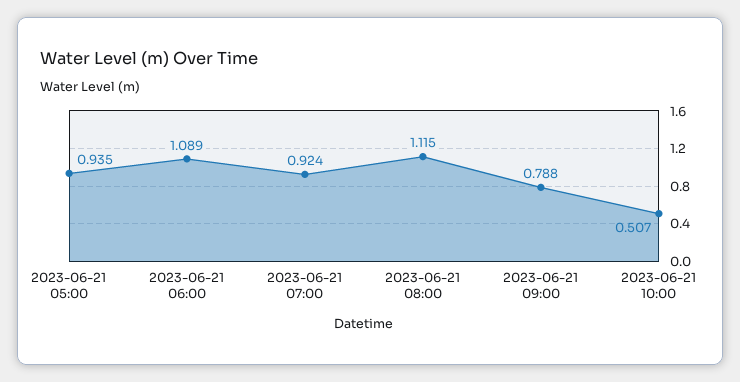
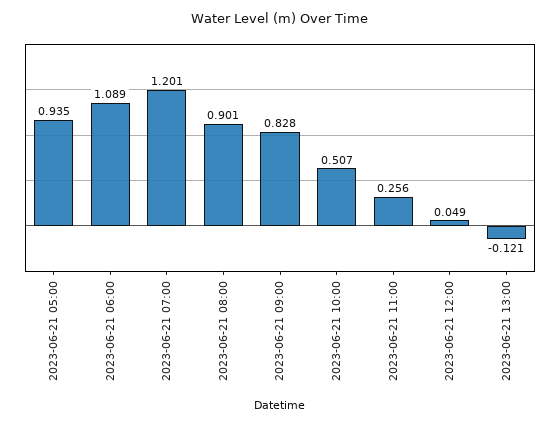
2023-06-21 07:00: 0.924 -> 1.201
2023-06-21 08:00: 1.115 -> 0.901
2023-06-21 09:00: 0.788 -> 0.828
2023-06-21 11:00: none -> 0.256
2023-06-21 12:00: none -> 0.049
2023-06-21 13:00: none -> -0.121

